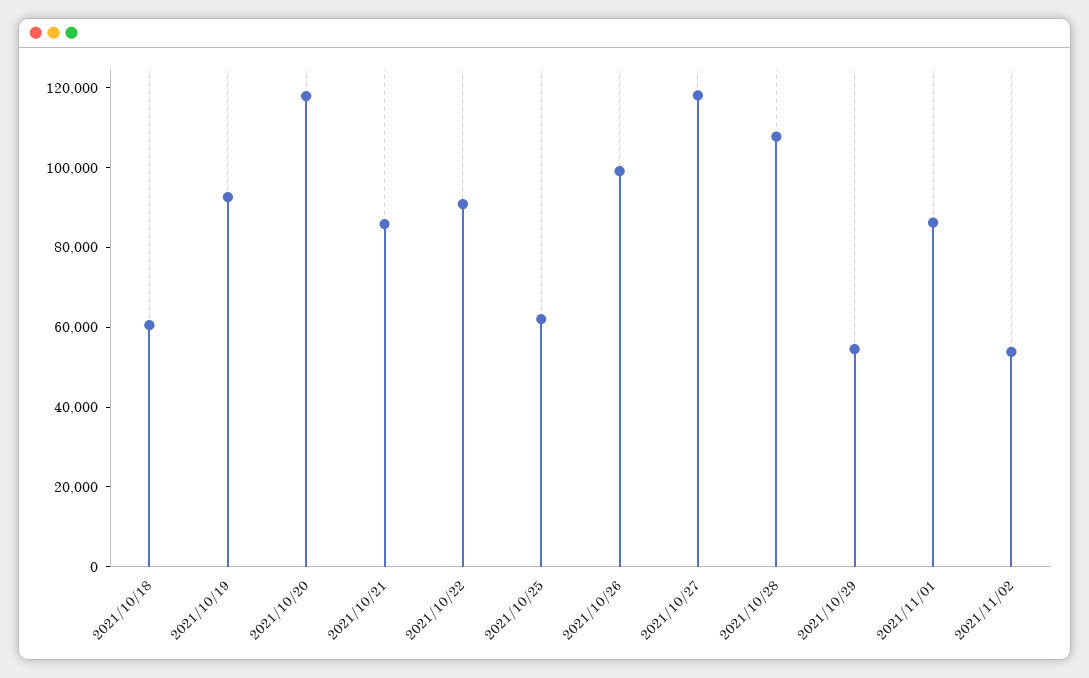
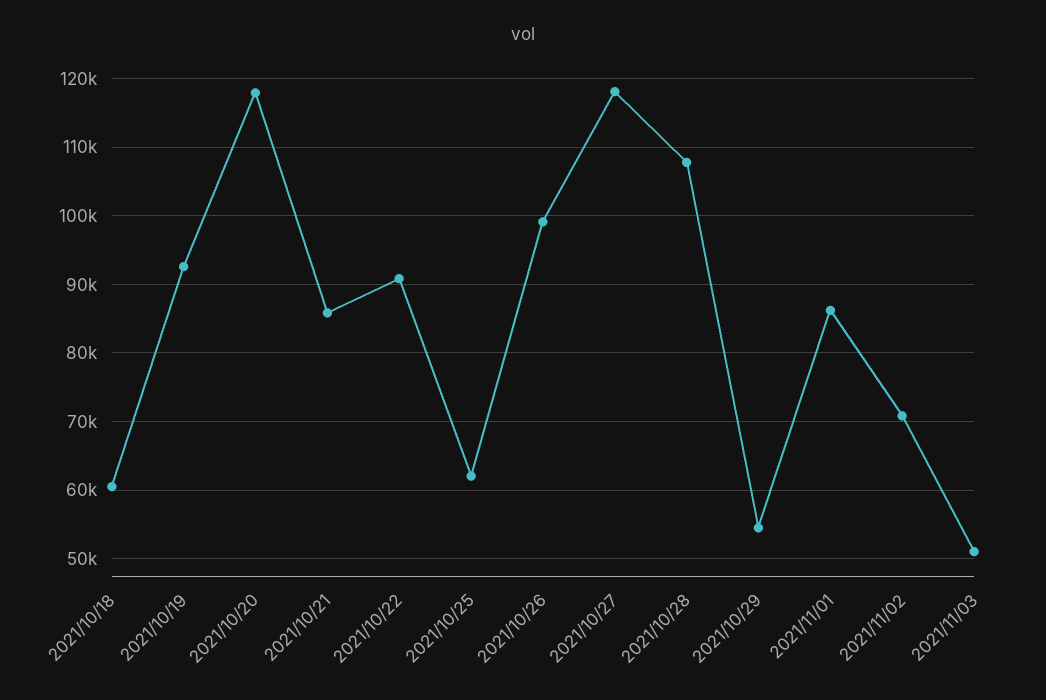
2021/11/02: 55000 -> 71000
2021/11/03: none -> 51000

